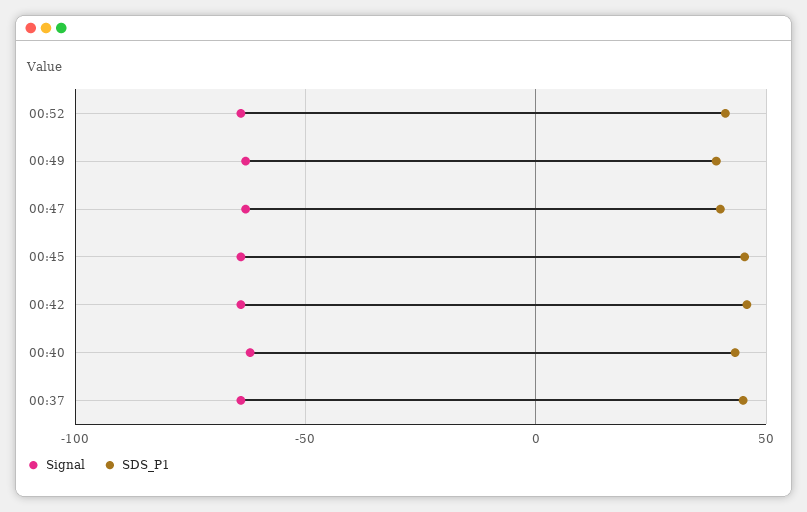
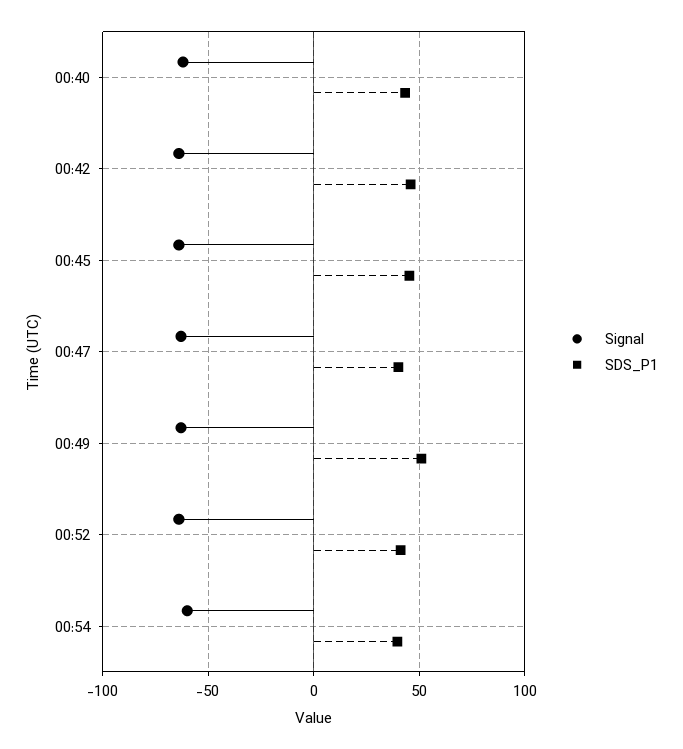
SDS_P1, 00:49: 40 -> 50
Signal, 00:37: -65 -> none
SDS_P1, 00:37: 45 -> none
Signal, 00:54: none -> -60
SDS_P1, 00:54: none -> 40

